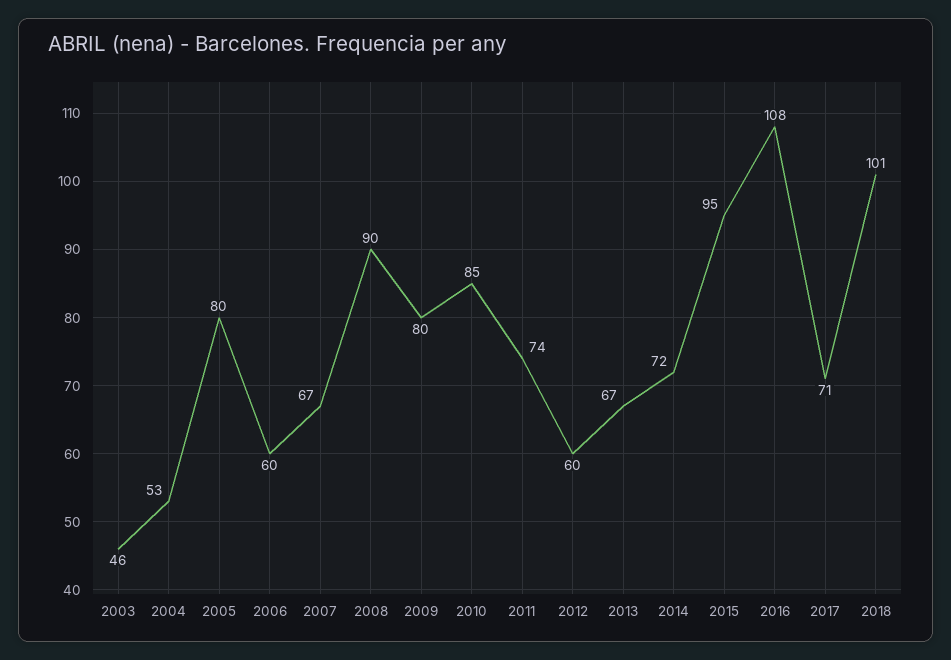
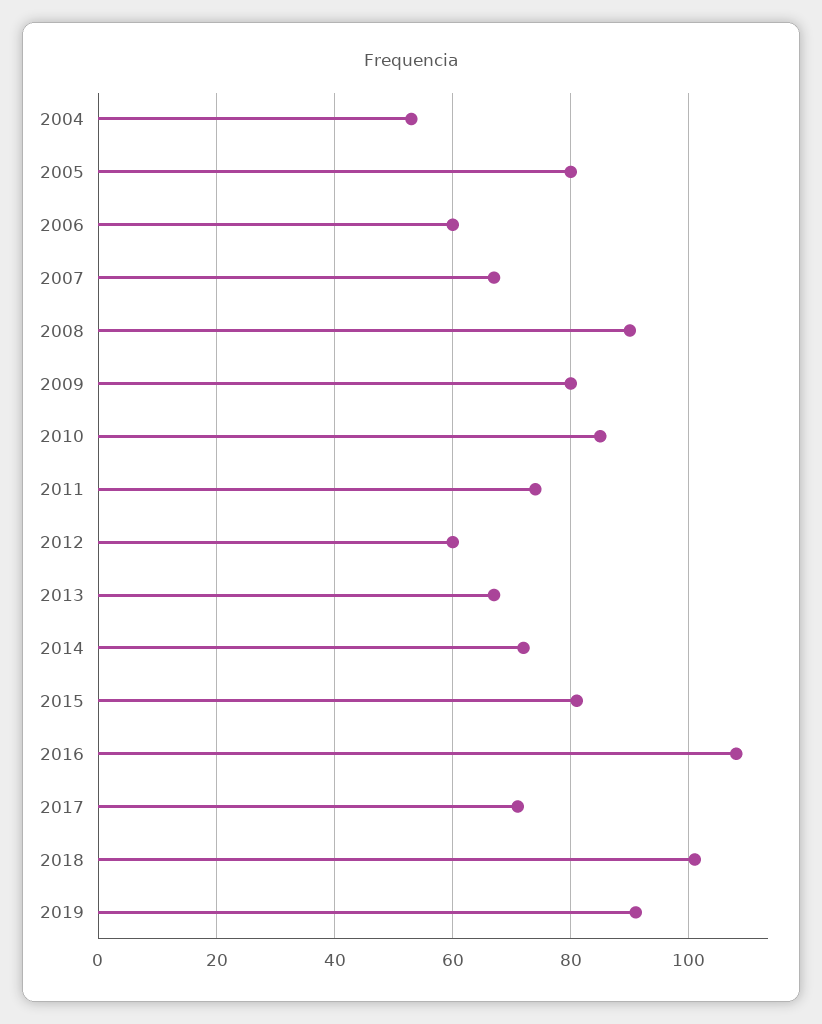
2003: 46 -> none
2015: 95 -> 80
2019: none -> 90

